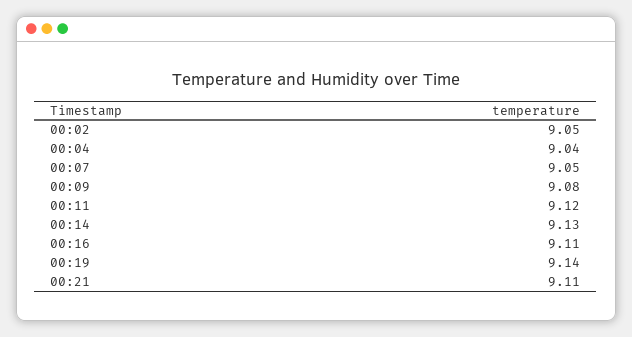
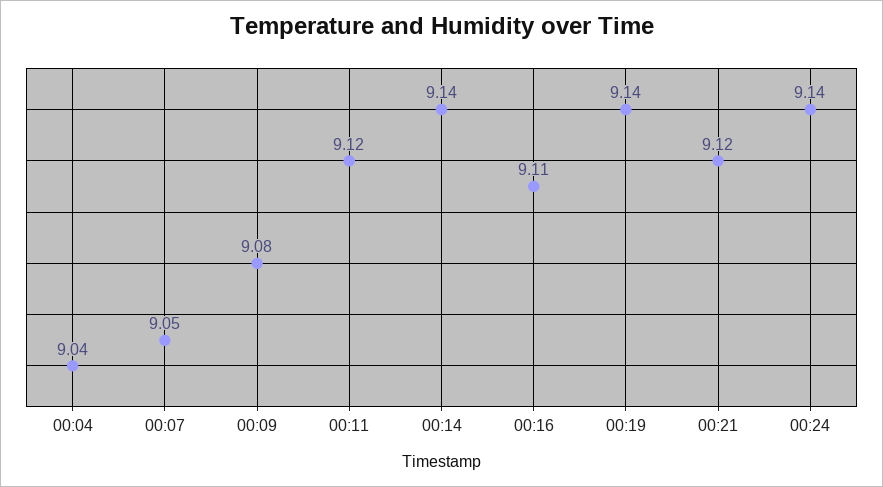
00:02: 9.05 -> none
00:14: 9.13 -> 9.14
00:21: 9.11 -> 9.12
00:24: none -> 9.14

